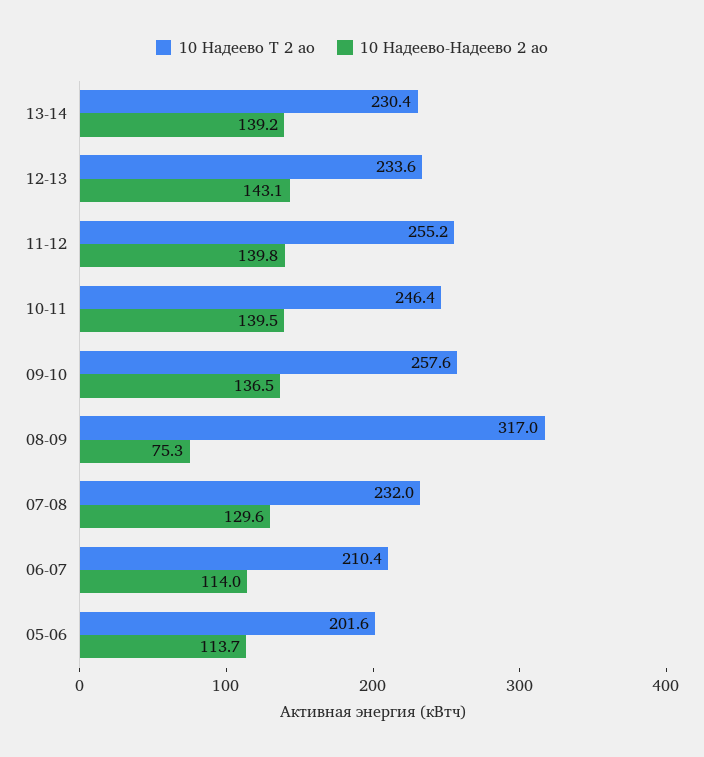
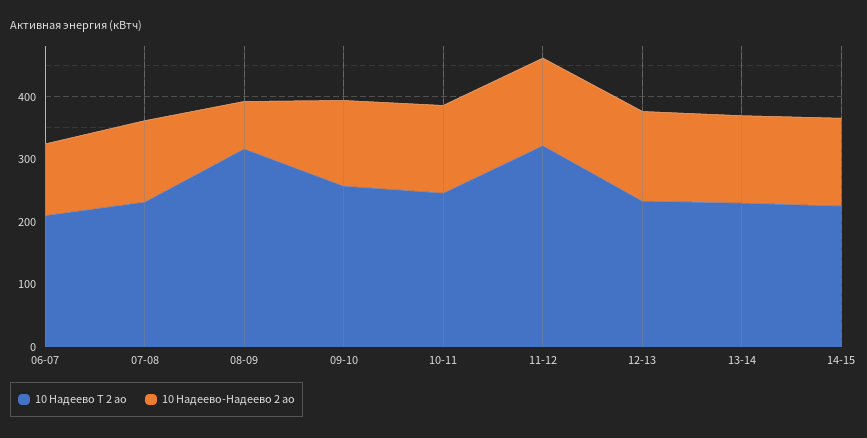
10 Надеево Т 2 ао, 11-12: 255.2 -> 320
10 Надеево Т 2 ао, 05-06: 201.6 -> none
10 Надеево-Надеево 2 ао, 05-06: 113.7 -> none
10 Надеево Т 2 ао, 14-15: none -> 220
10 Надеево-Надеево 2 ао, 14-15: none -> 140

